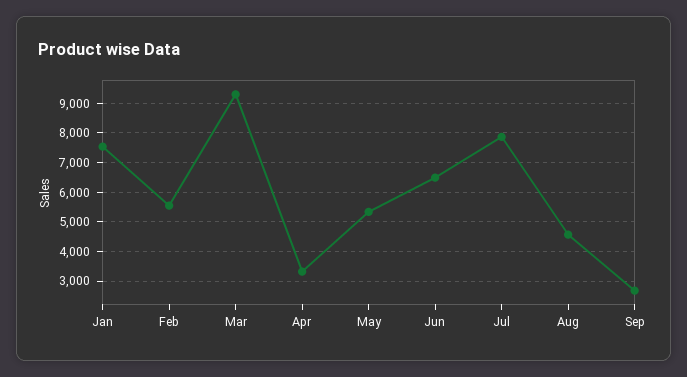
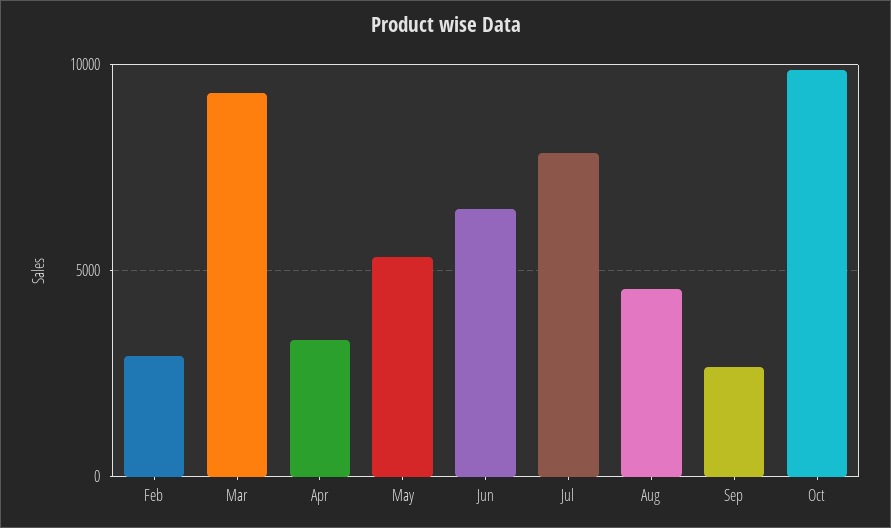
Jan: 7500 -> none
Feb: 5500 -> 3000
Oct: none -> 10000

